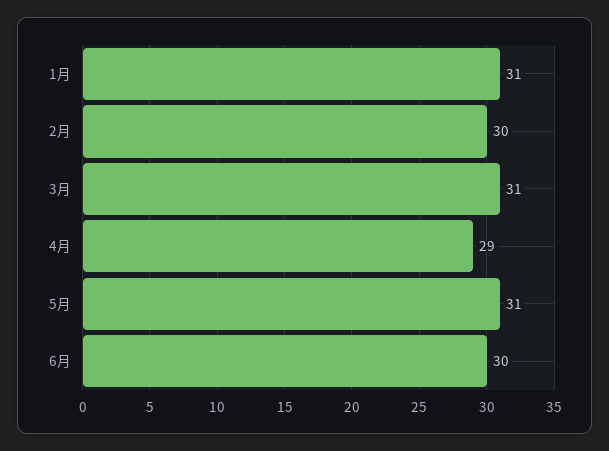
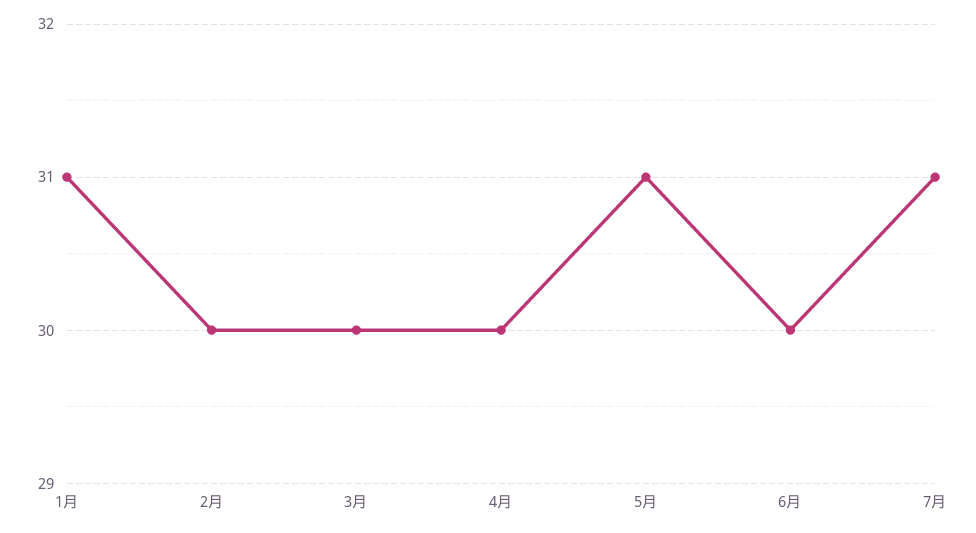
3月: 31 -> 30
4月: 29 -> 30
7月: none -> 31

